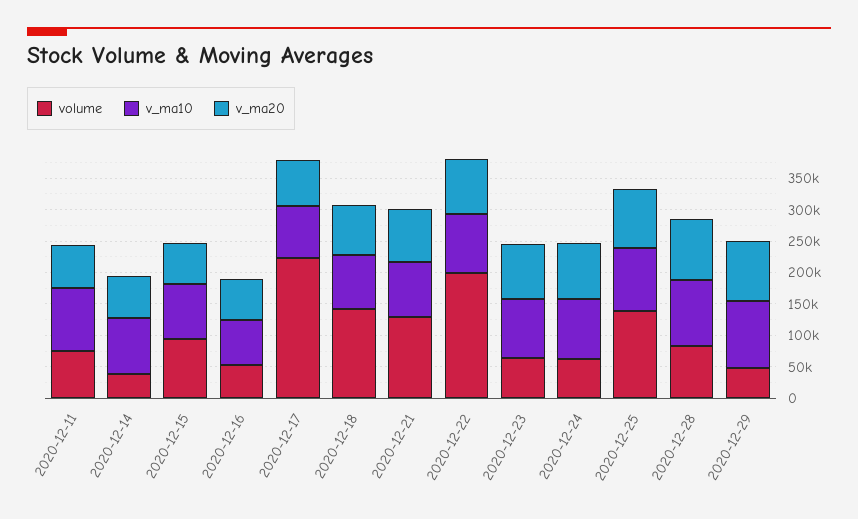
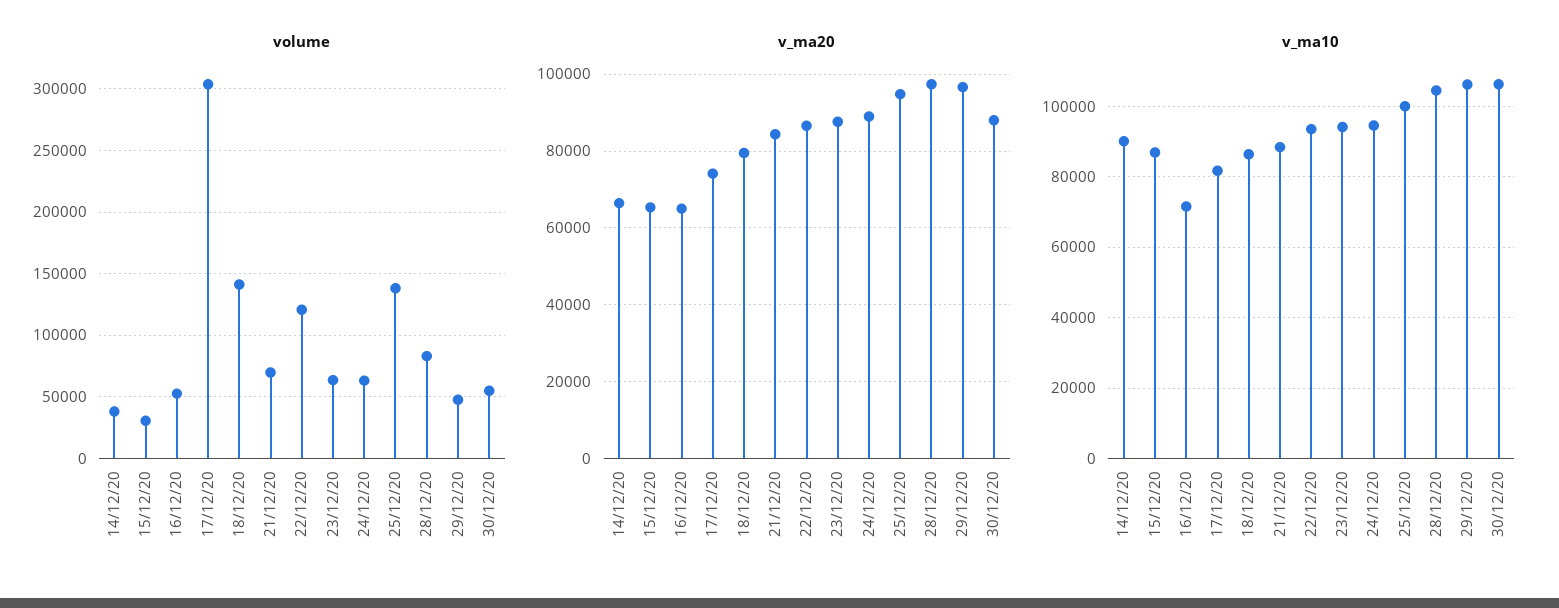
volume, 2020-12-11: 75000 -> none
v_ma10, 2020-12-11: 100000 -> none
v_ma20, 2020-12-11: 75000 -> none
volume, 2020-12-15: 100000 -> 30000
volume, 2020-12-17: 225000 -> 305000
volume, 2020-12-21: 125000 -> 70000
volume, 2020-12-22: 200000 -> 120000
volume, 30/12/20: none -> 55000
v_ma20, 30/12/20: none -> 88000
v_ma10, 30/12/20: none -> 106000

